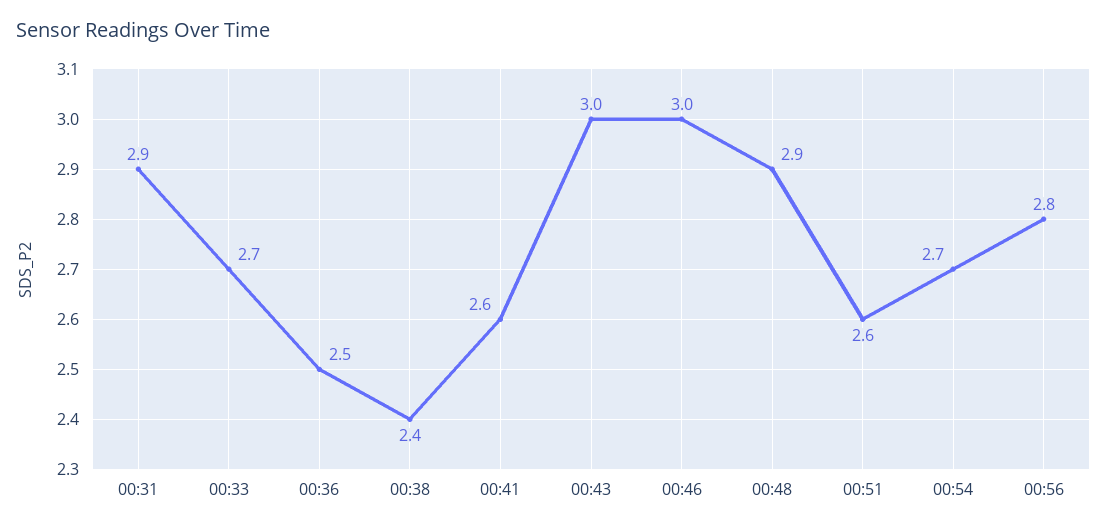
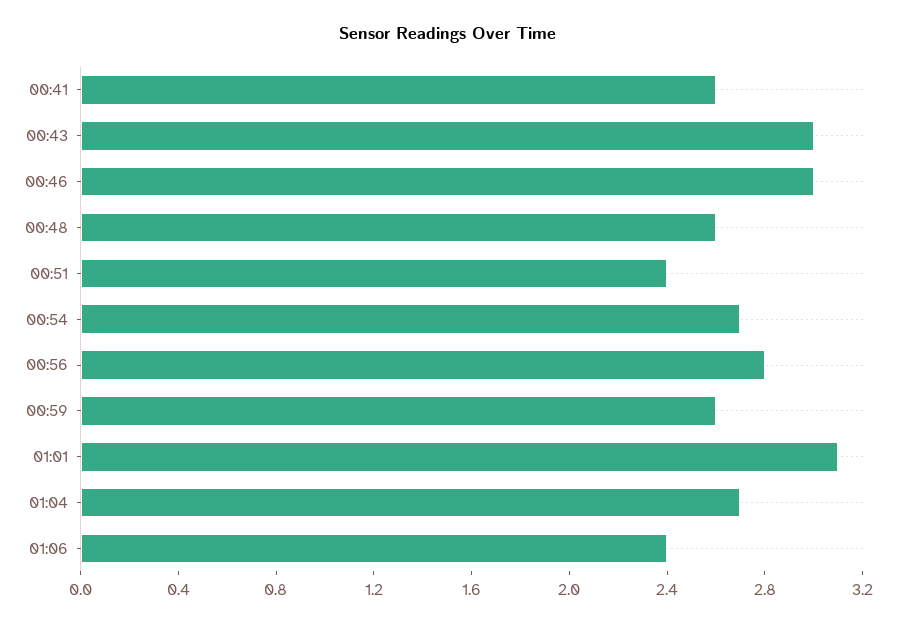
00:31: 2.9 -> none
00:33: 2.7 -> none
00:36: 2.5 -> none
00:38: 2.4 -> none
00:48: 2.9 -> 2.6
00:51: 2.6 -> 2.4
00:59: none -> 2.6
01:01: none -> 3.1
01:04: none -> 2.7
01:06: none -> 2.4

